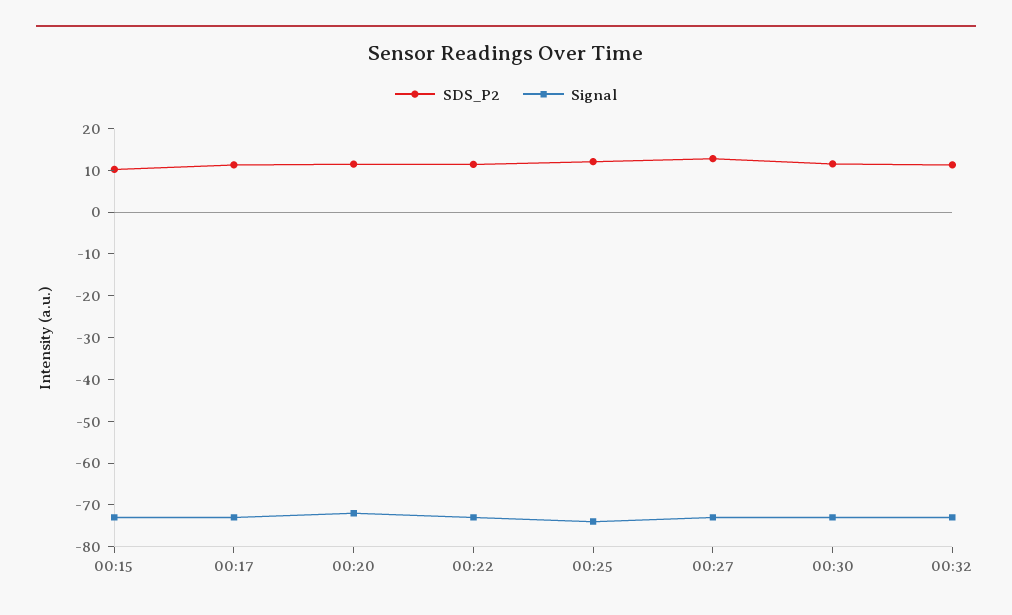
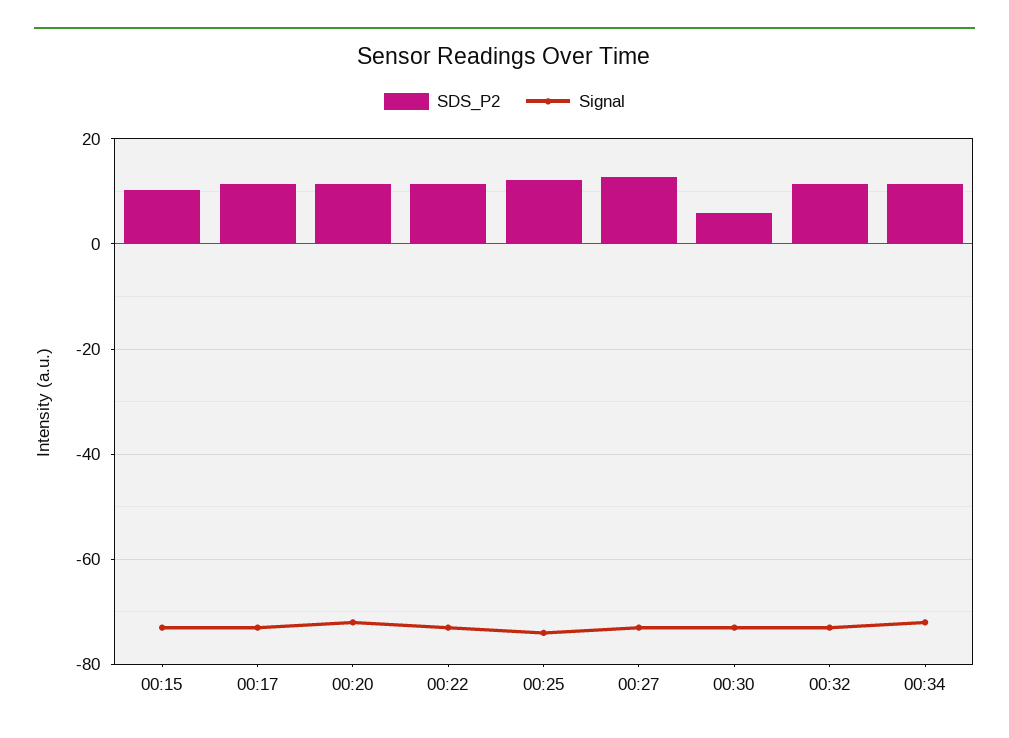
SDS_P2, 00:30: 12 -> 6
SDS_P2, 00:34: none -> 12
Signal, 00:34: none -> -72

